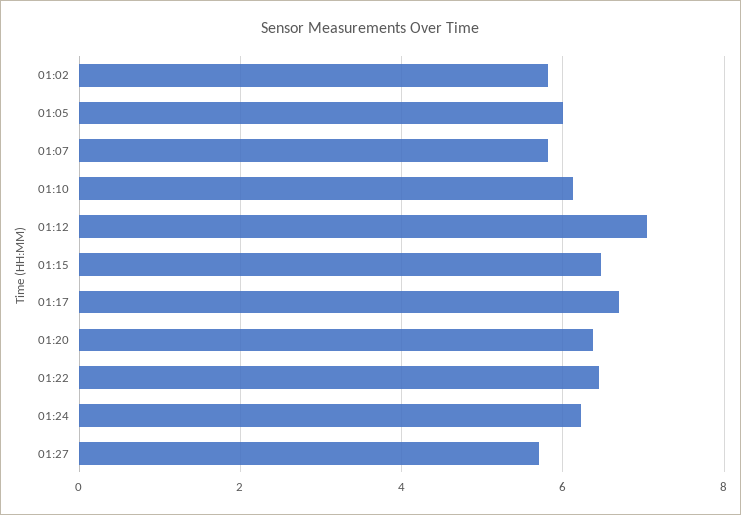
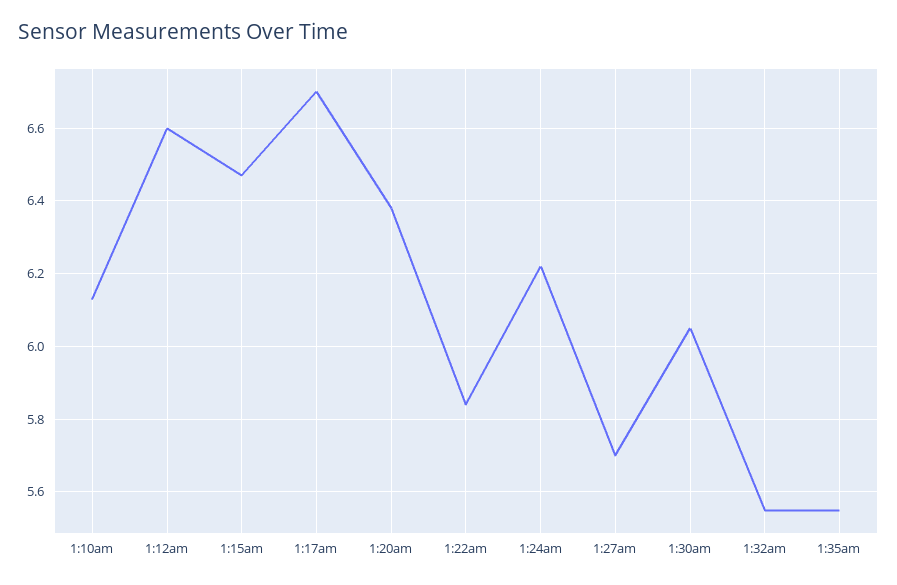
01:02: 5.8 -> none
01:05: 6 -> none
01:07: 5.8 -> none
01:12: 7 -> 6.6
01:22: 6.4 -> 5.85
1:30am: none -> 6.05
1:32am: none -> 5.55
1:35am: none -> 5.55

